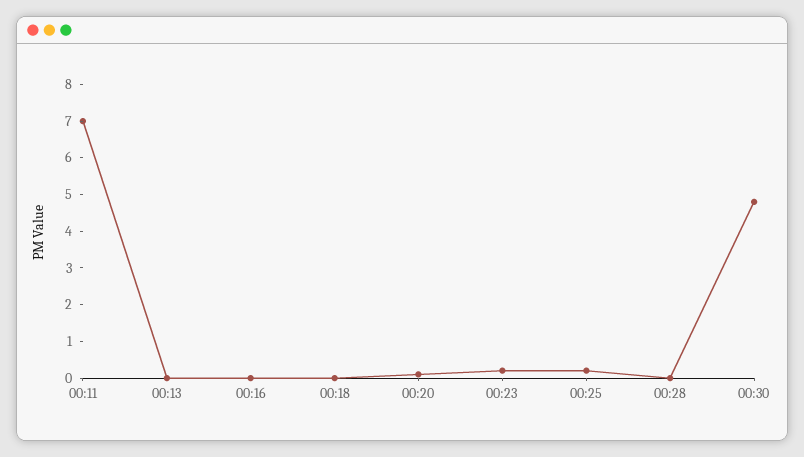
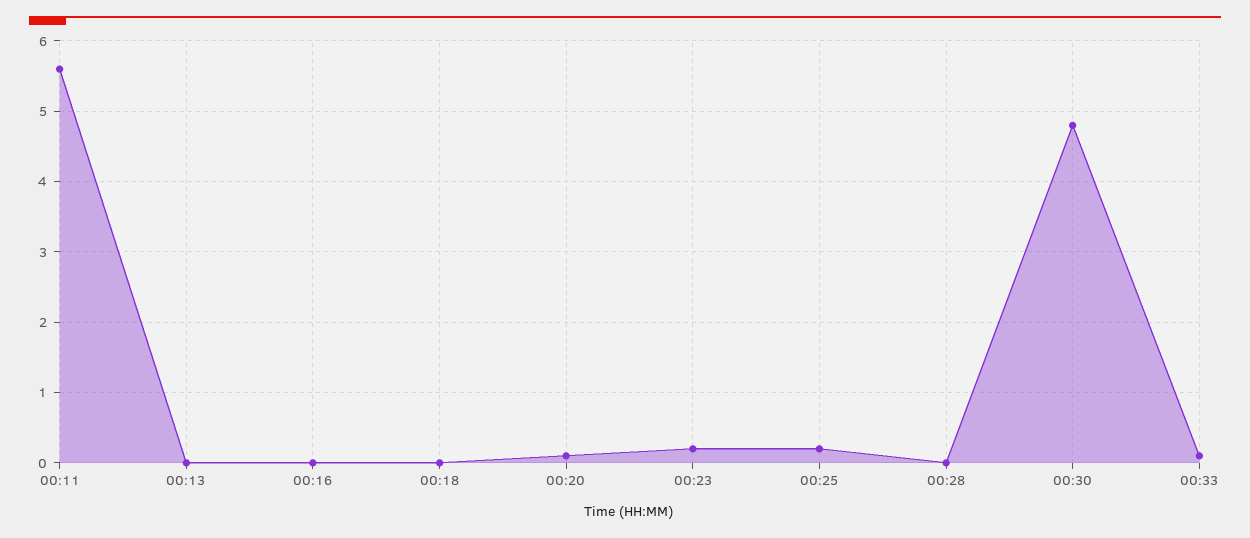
00:11: 7 -> 5.6
00:33: none -> 0.1

